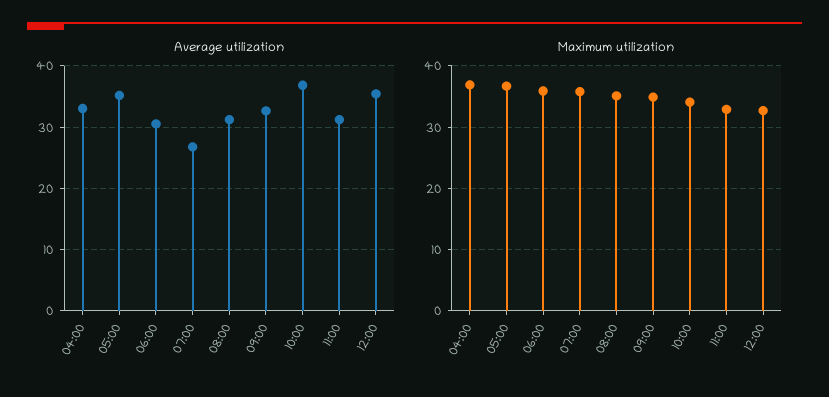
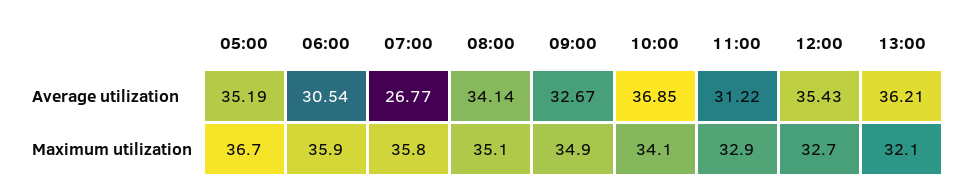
Average utilization, 04:00: 33 -> none
Average utilization, 08:00: 31 -> 34.14
Maximum utilization, 04:00: 37 -> none
Average utilization, 13:00: none -> 36.21
Maximum utilization, 13:00: none -> 32.1

